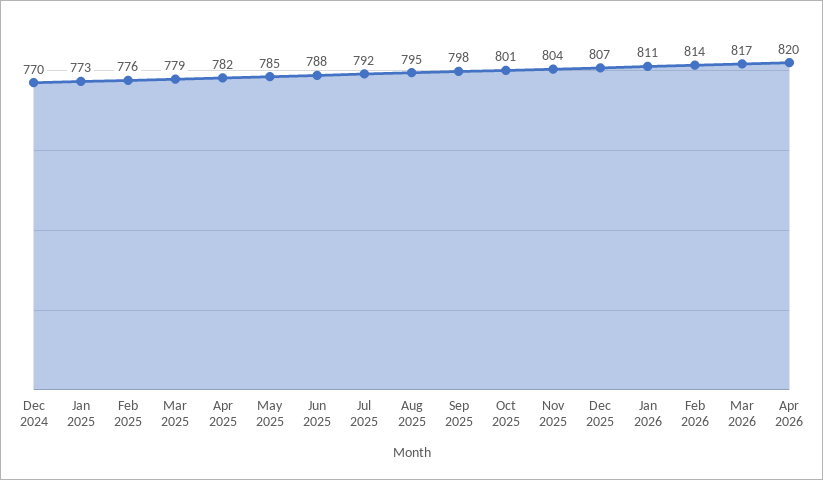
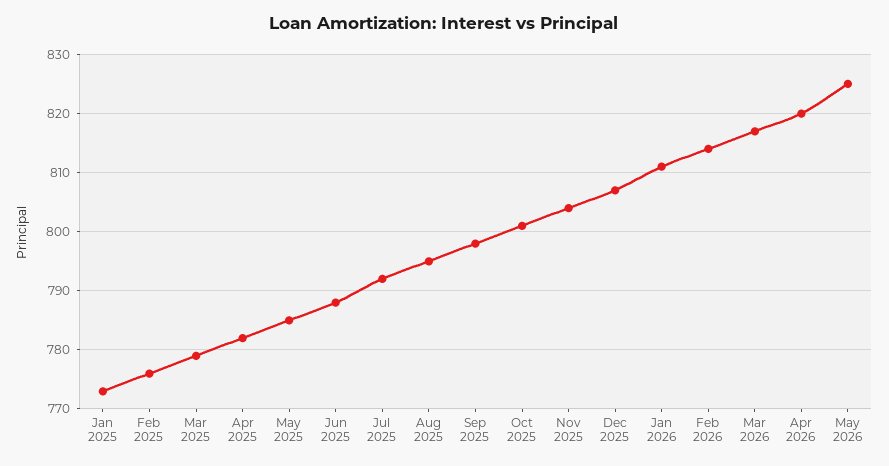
Dec 2024: 770 -> none
May 2026: none -> 825

